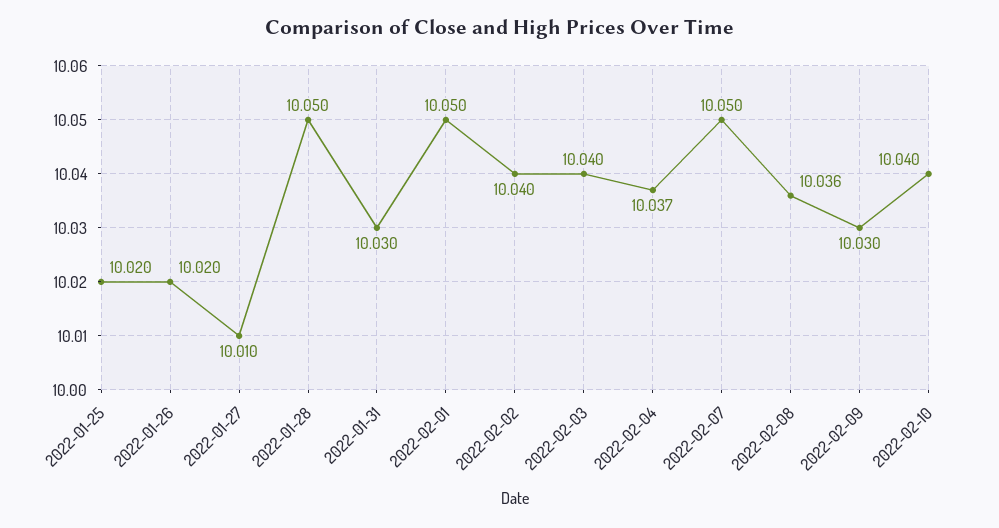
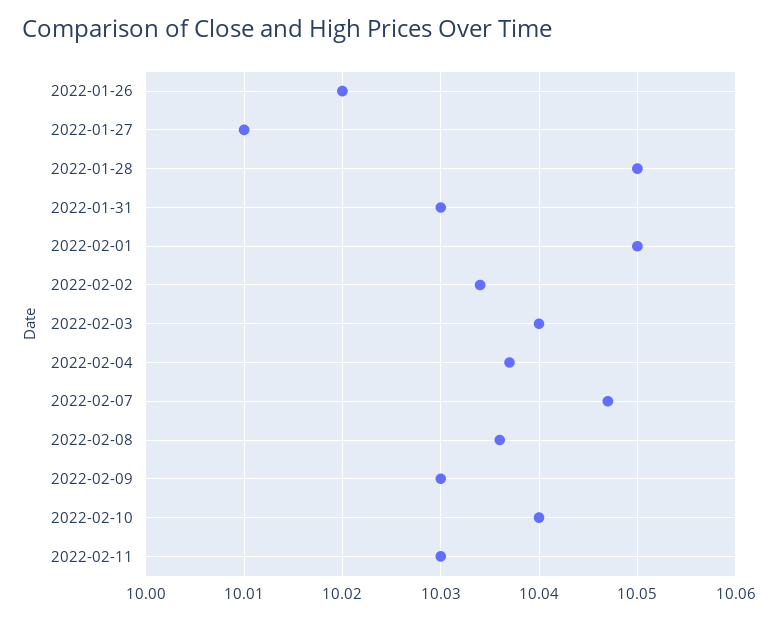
2022-01-25: 10.02 -> none
2022-02-02: 10.04 -> 10.034
2022-02-07: 10.05 -> 10.047
2022-02-11: none -> 10.03

